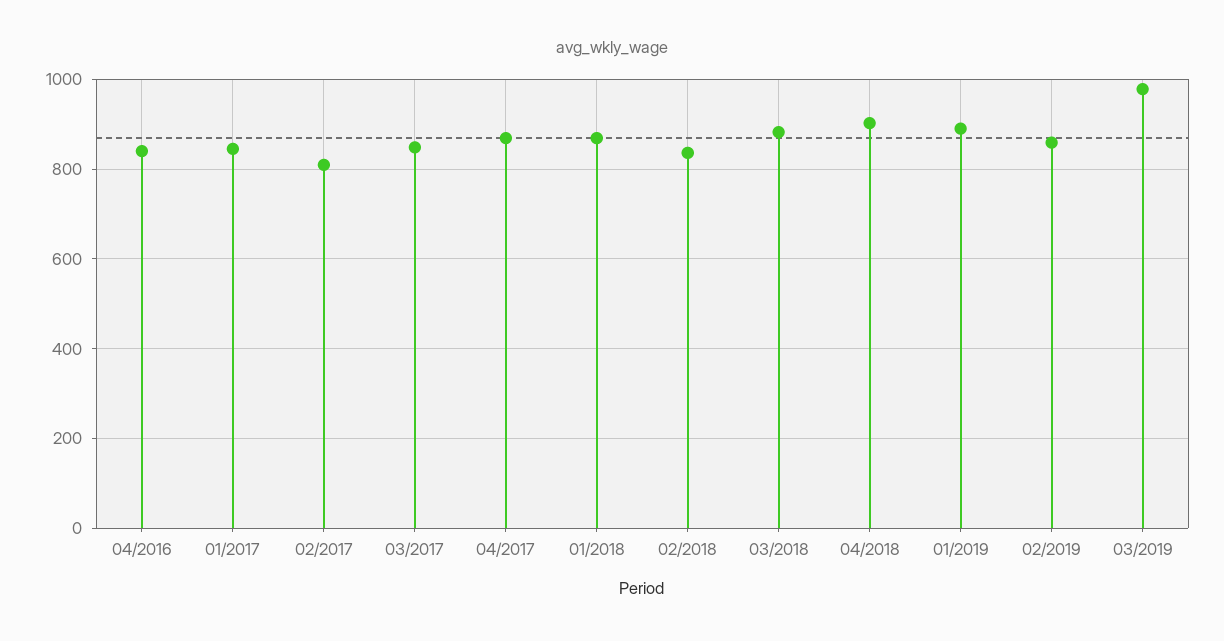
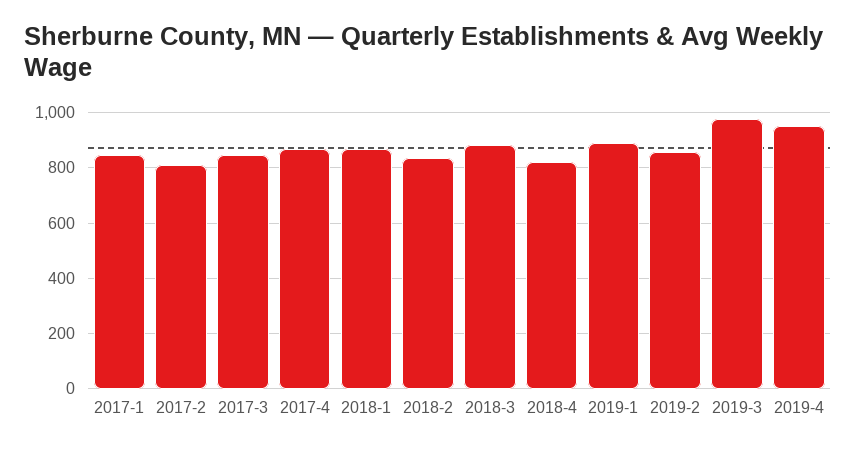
04/2016: 840 -> none
04/2018: 900 -> 825
2019-4: none -> 950

